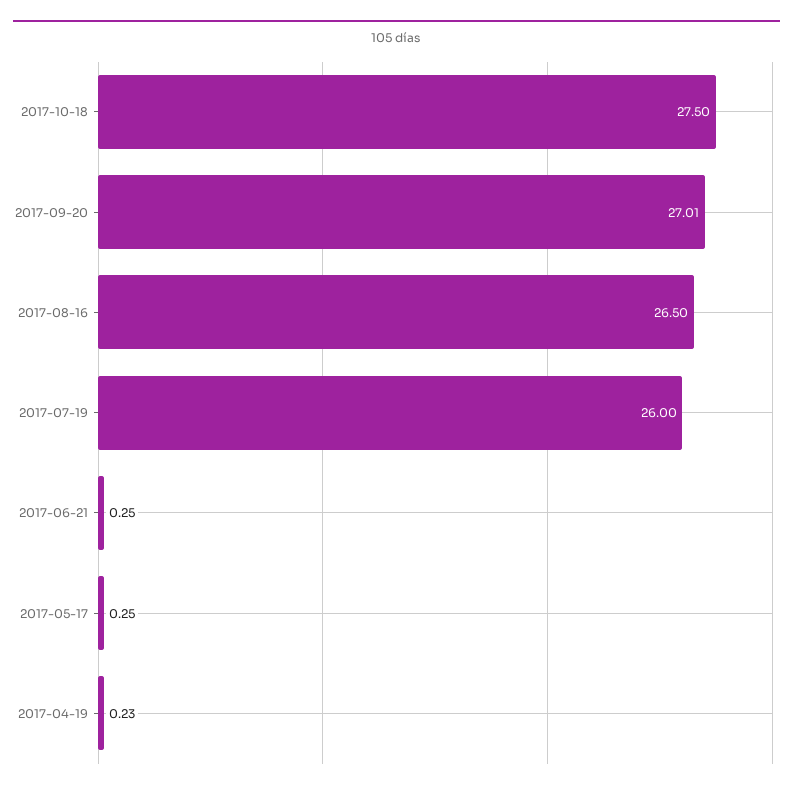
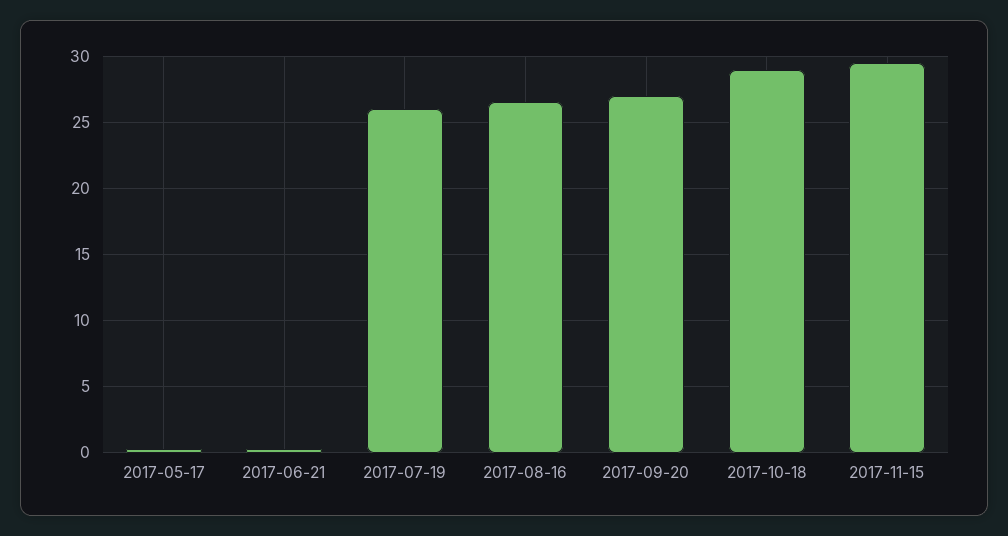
2017-10-18: 27.5 -> 29
2017-04-19: 0.23 -> none
2017-11-15: none -> 29.5

